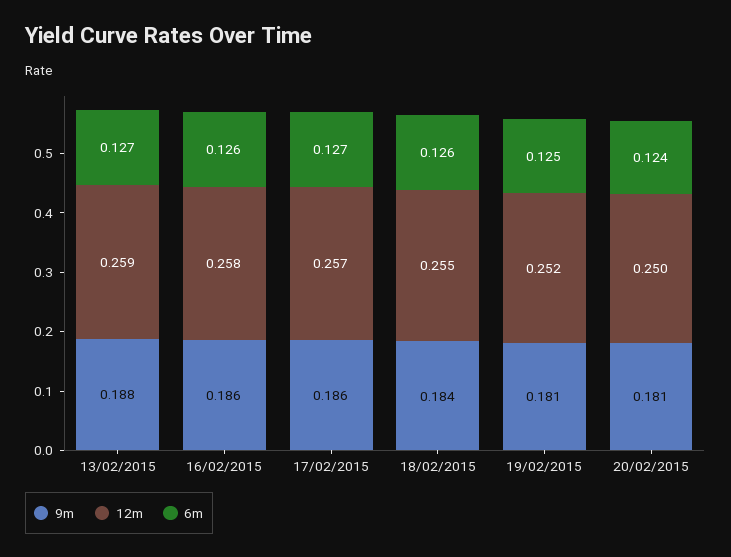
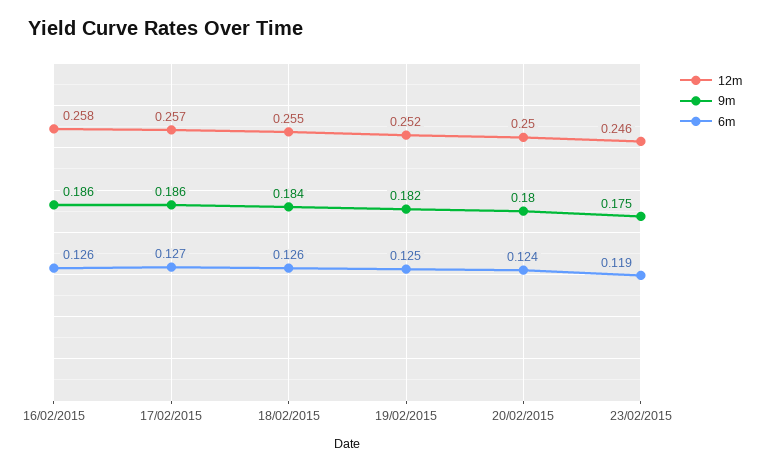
9m, 13/02/2015: 0.188 -> none
12m, 13/02/2015: 0.259 -> none
6m, 13/02/2015: 0.127 -> none
9m, 19/02/2015: 0.181 -> 0.182
9m, 20/02/2015: 0.181 -> 0.18
12m, 23/02/2015: none -> 0.246
9m, 23/02/2015: none -> 0.175
6m, 23/02/2015: none -> 0.119

